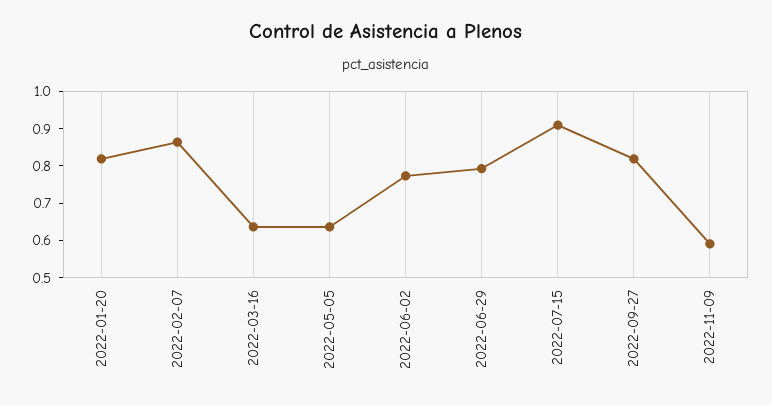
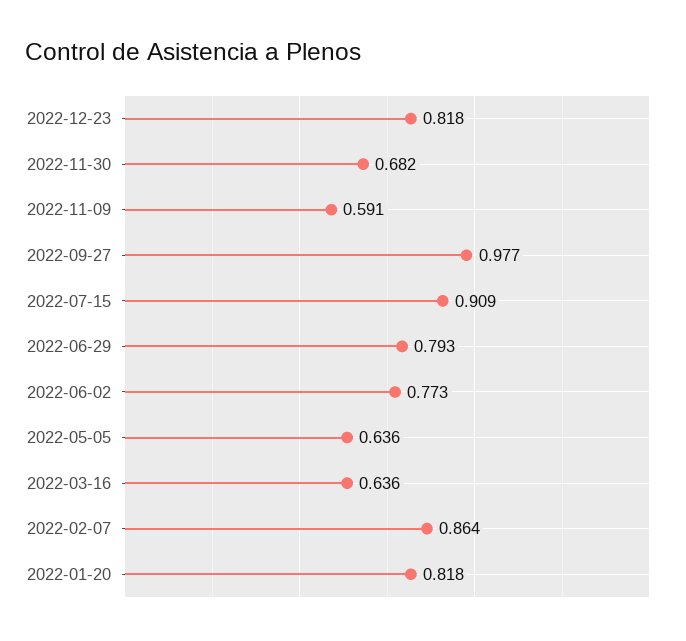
2022-09-27: 0.825 -> 0.977
2022-12-23: none -> 0.818
2022-11-30: none -> 0.682

